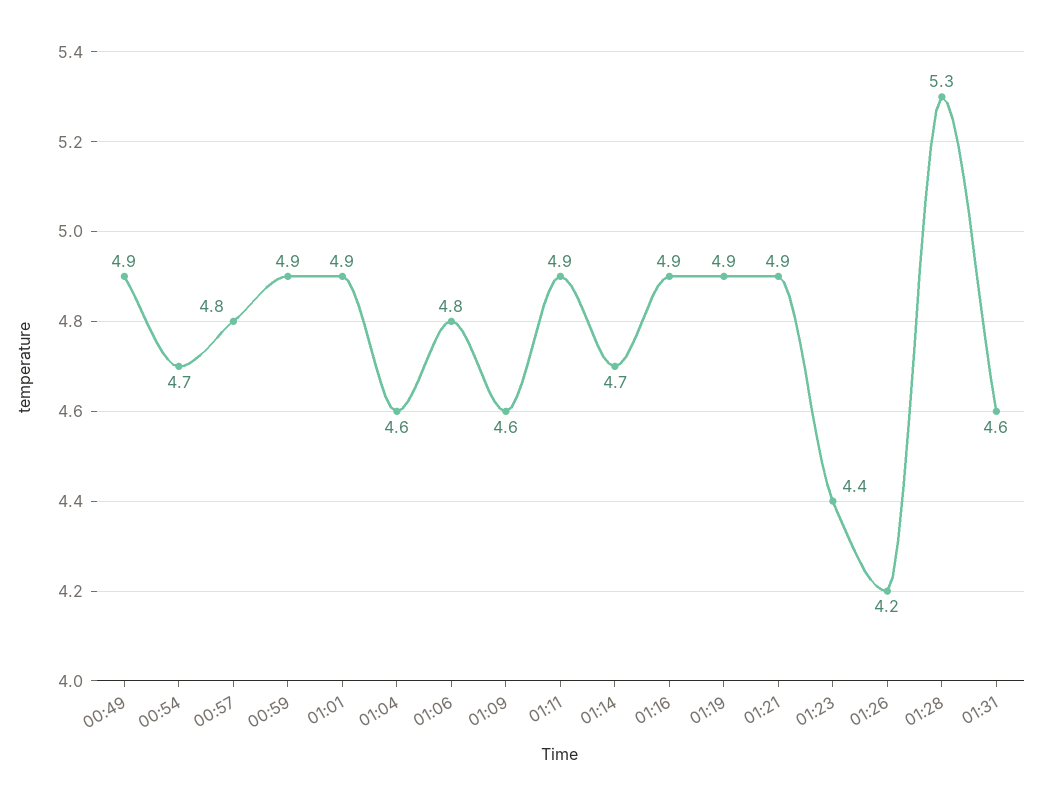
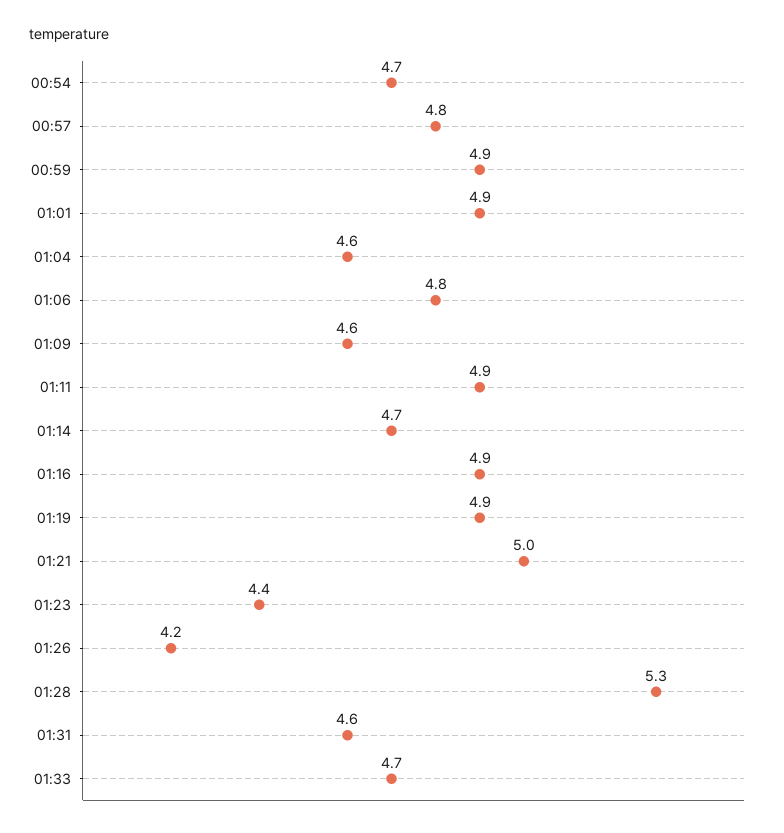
00:49: 4.9 -> none
01:21: 4.9 -> 5
01:33: none -> 4.7

